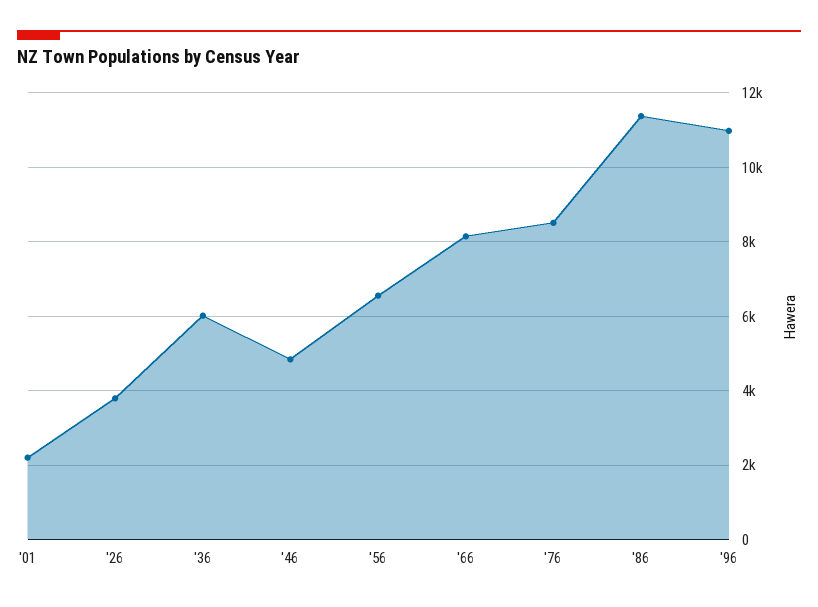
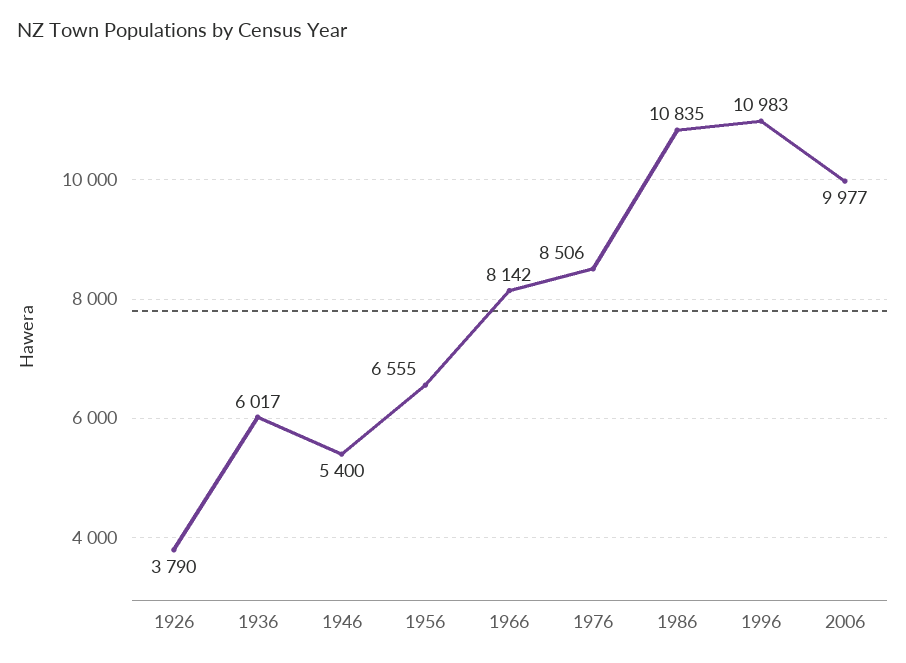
'01: 2200 -> none
'46: 4800 -> 5400
'86: 11400 -> 10835
2006: none -> 9977

